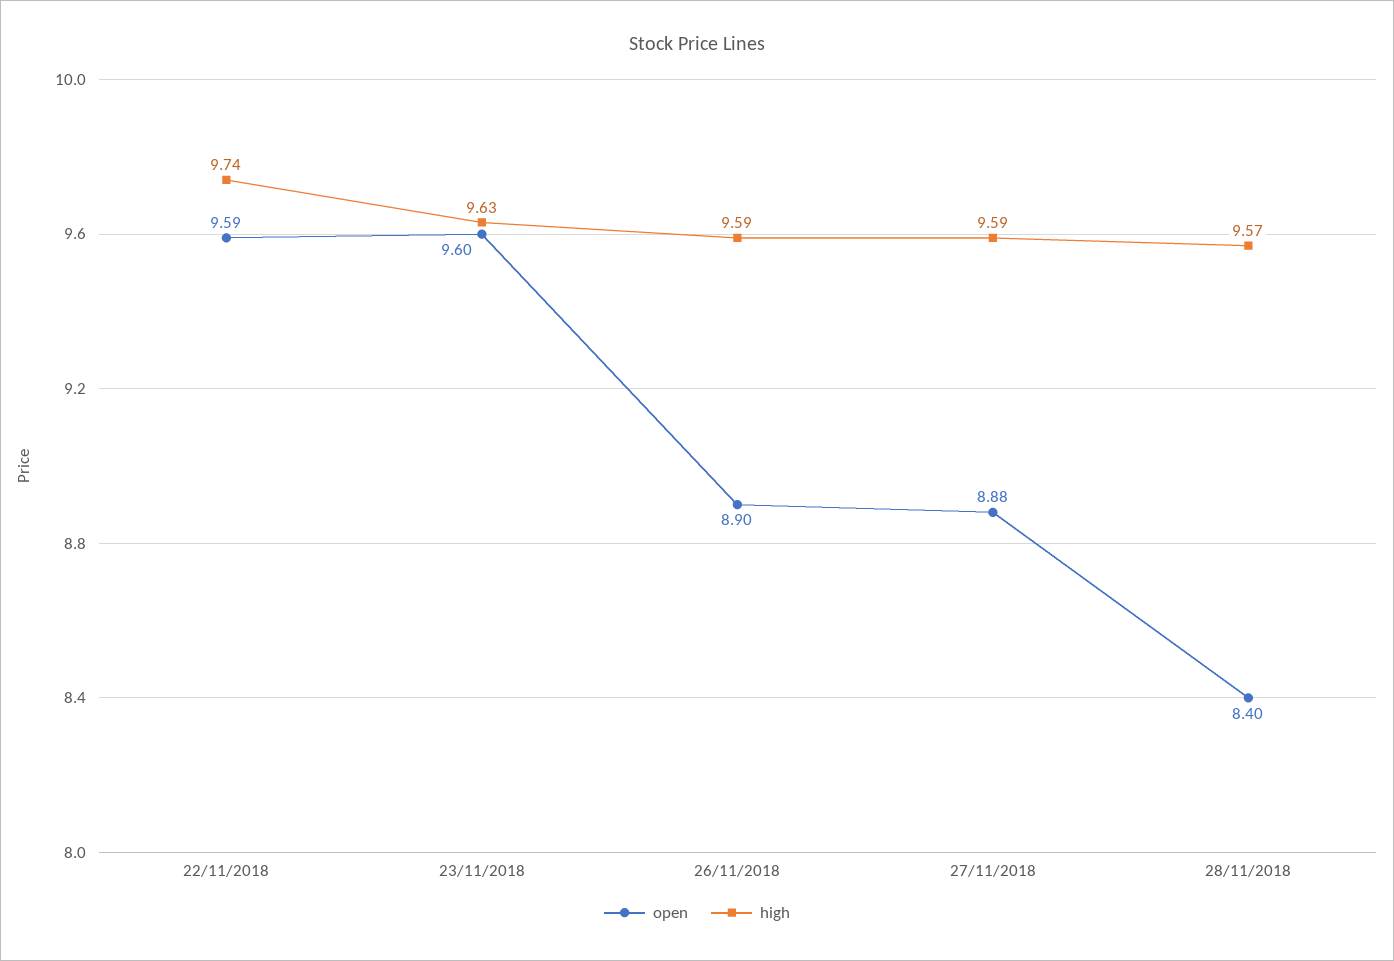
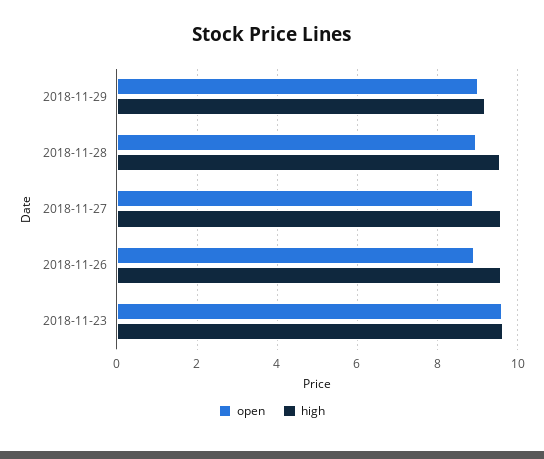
open, 22/11/2018: 9.59 -> none
high, 22/11/2018: 9.74 -> none
open, 28/11/2018: 8.4 -> 9
open, 2018-11-29: none -> 9
high, 2018-11-29: none -> 9.2

